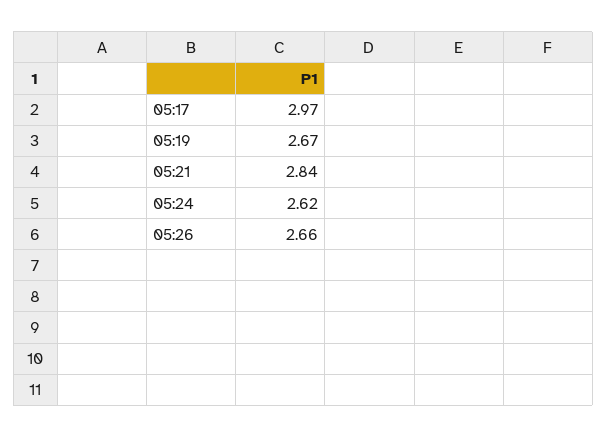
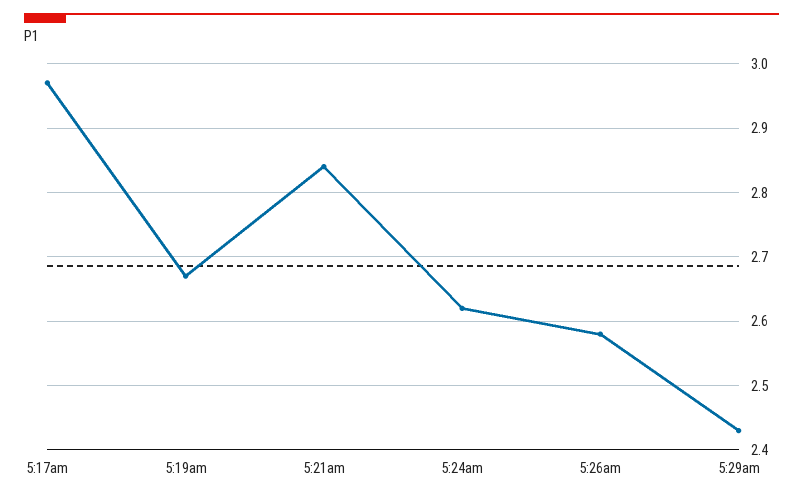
05:26: 2.66 -> 2.58
5:29am: none -> 2.43

